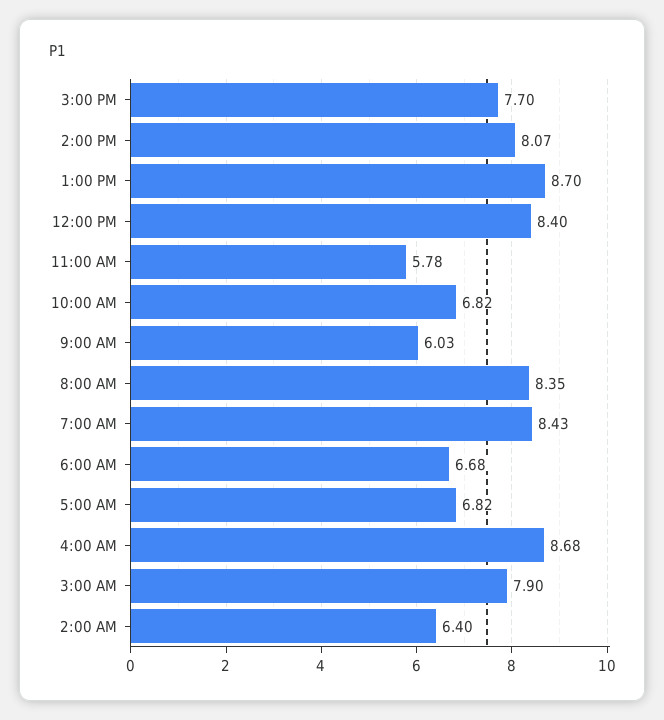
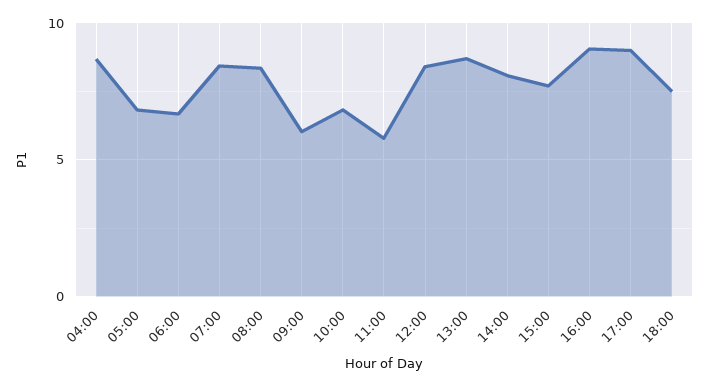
3:00 AM: 7.9 -> none
2:00 AM: 6.4 -> none
16:00: none -> 9
17:00: none -> 9
18:00: none -> 7.5

